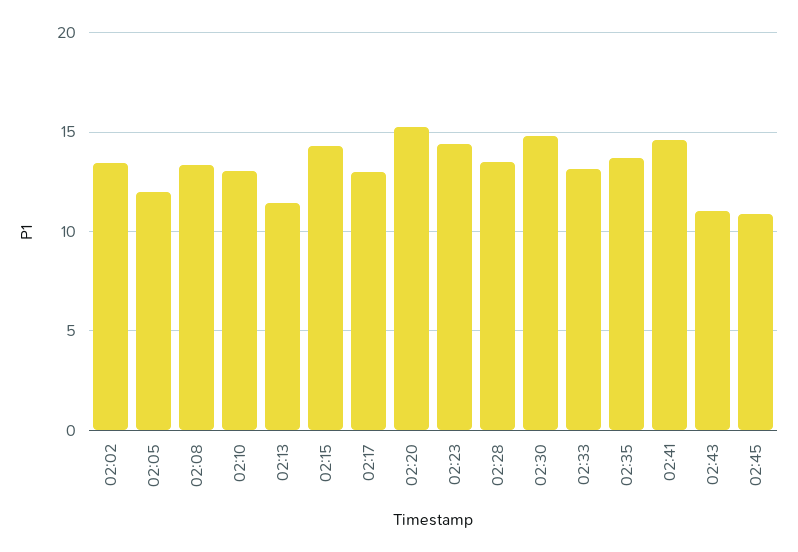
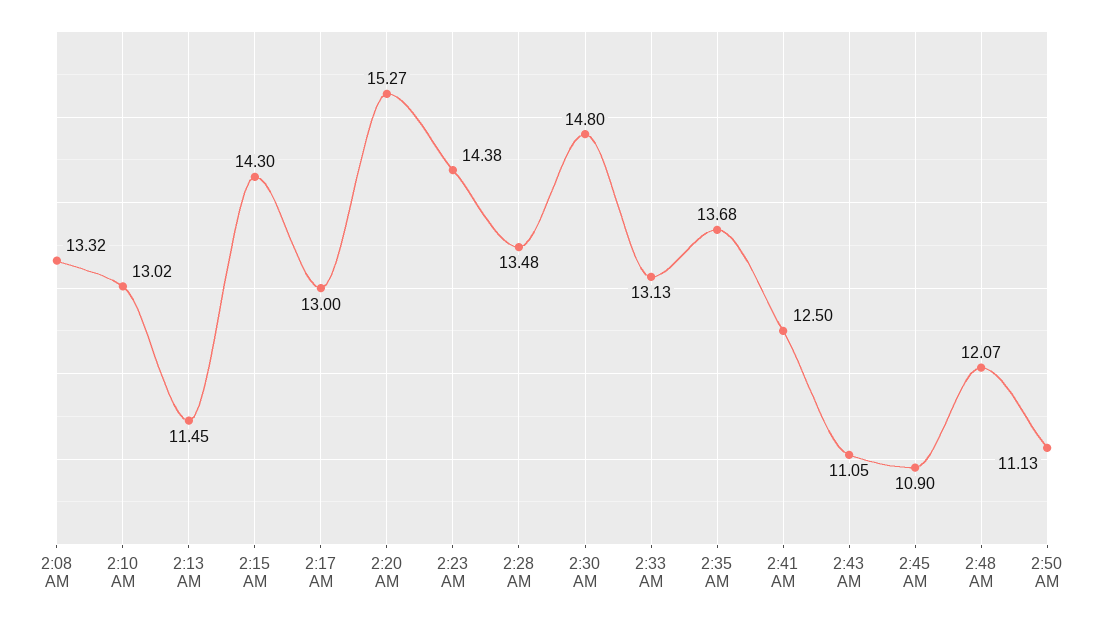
02:02: 13.5 -> none
02:05: 12 -> none
02:41: 14.5 -> 12.5
2:48 AM: none -> 12.07
2:50 AM: none -> 11.13

